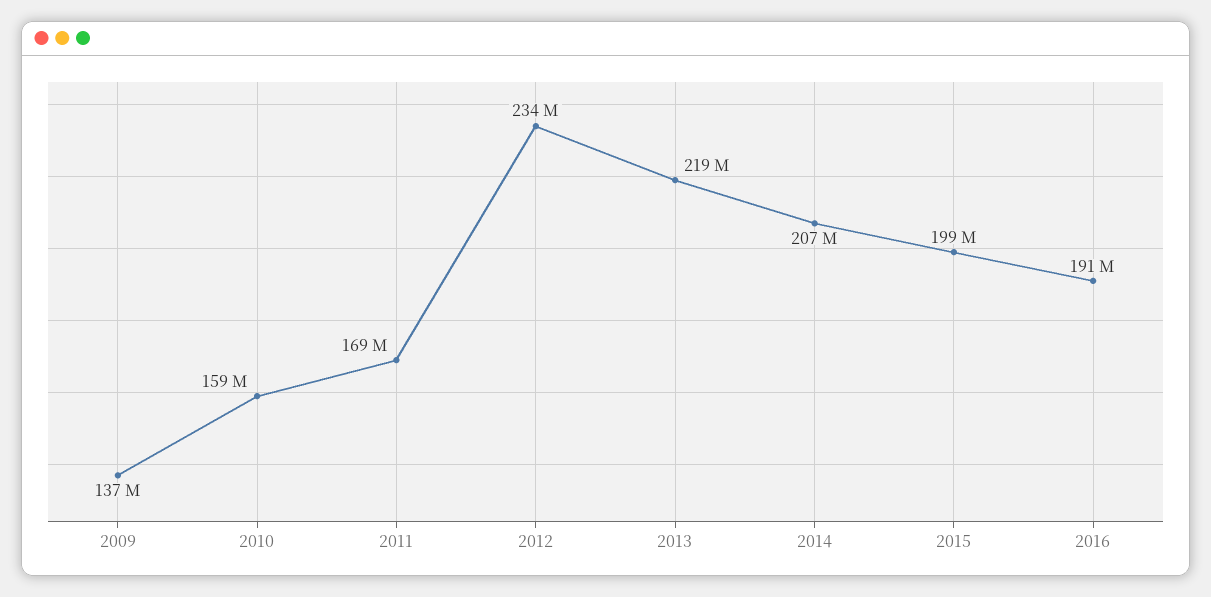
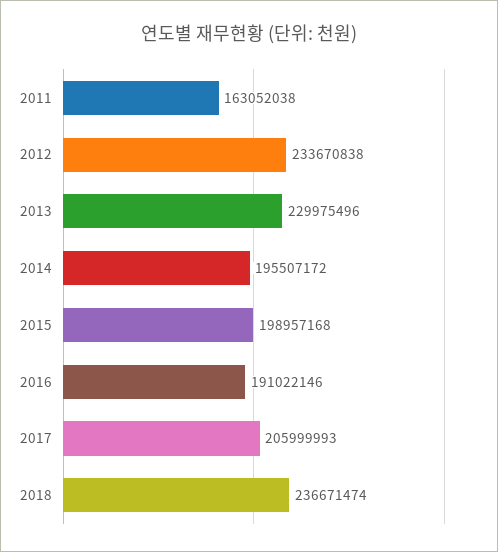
2009: 137000000 -> none
2010: 159000000 -> none
2011: 169000000 -> 163052038
2013: 219000000 -> 229975496
2014: 207000000 -> 195507172
2017: none -> 205999993
2018: none -> 236671474

